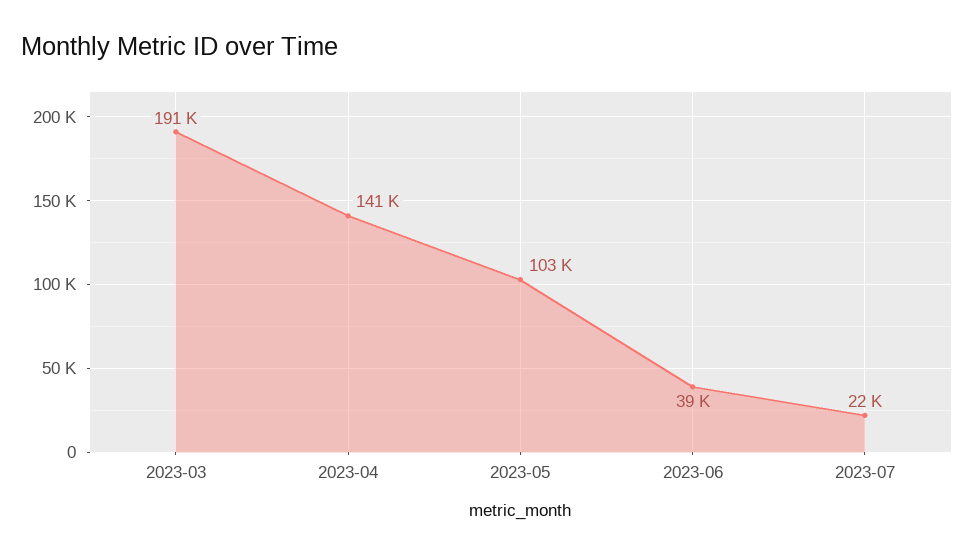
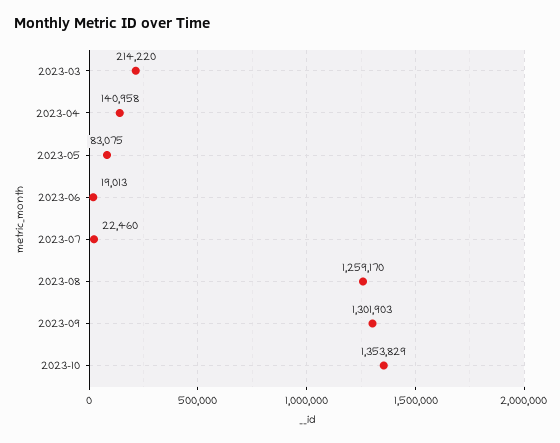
2023-03: 191000 -> 214220
2023-05: 103000 -> 83075
2023-06: 39000 -> 19013
2023-08: none -> 1259170
2023-09: none -> 1301903
2023-10: none -> 1353829

